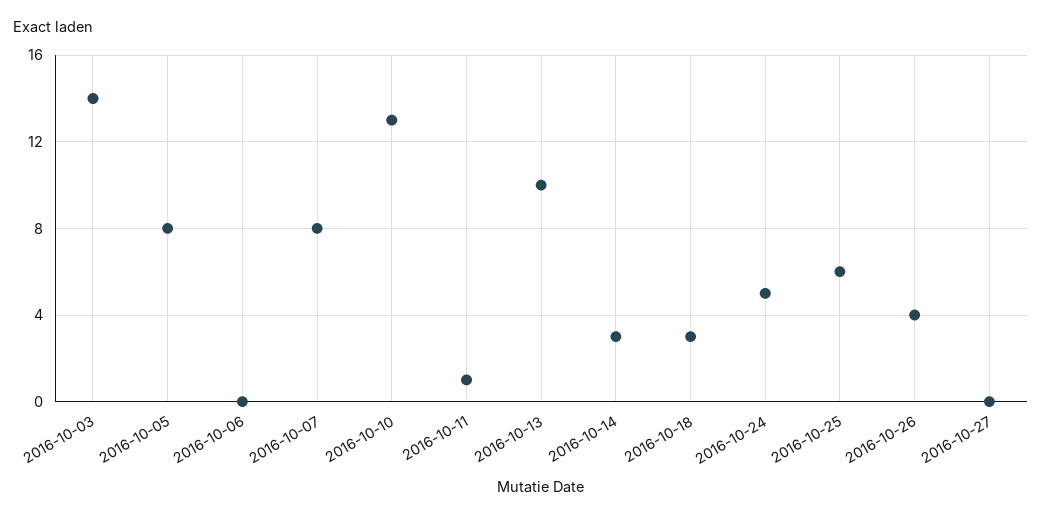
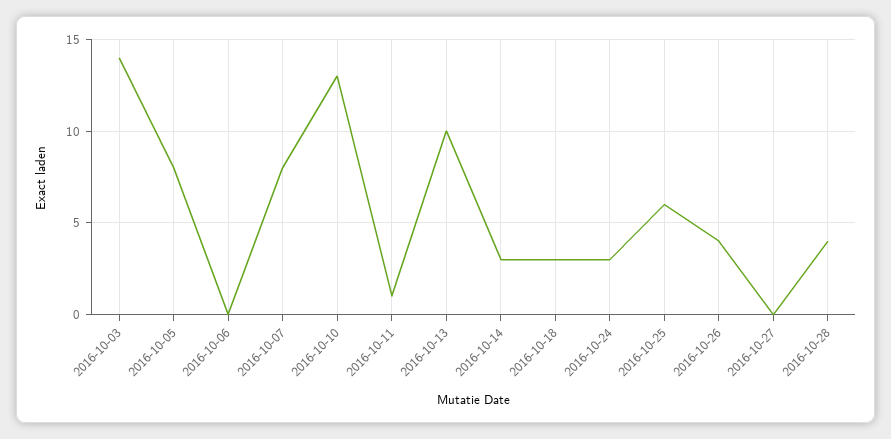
2016-10-24: 5 -> 3
2016-10-28: none -> 4

